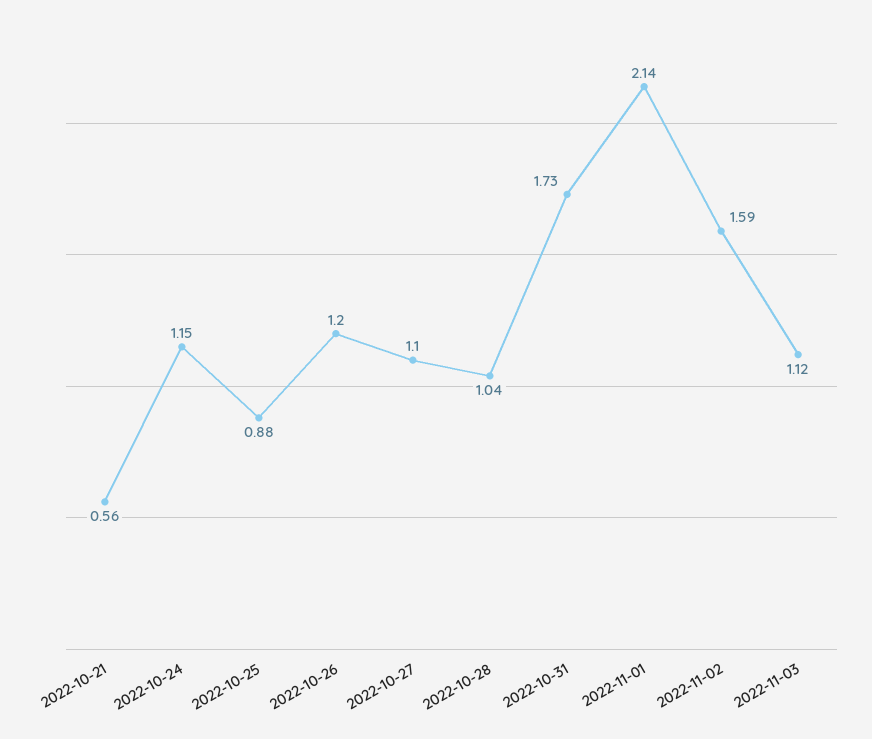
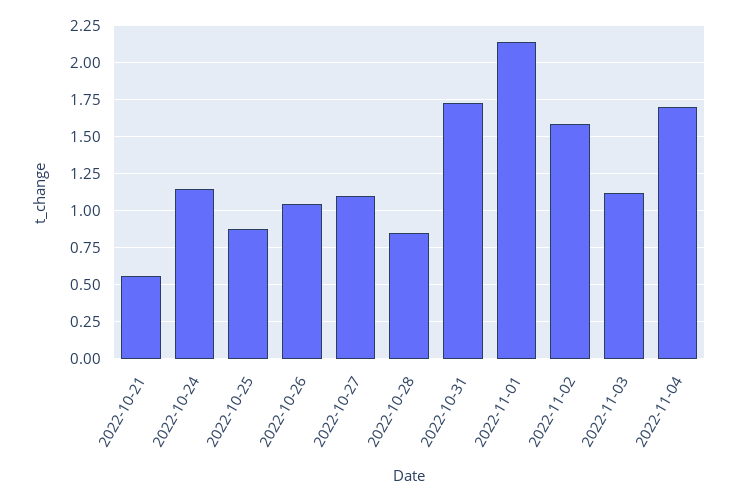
2022-10-26: 1.2 -> 1.05
2022-10-28: 1.04 -> 0.85
2022-11-04: none -> 1.7

